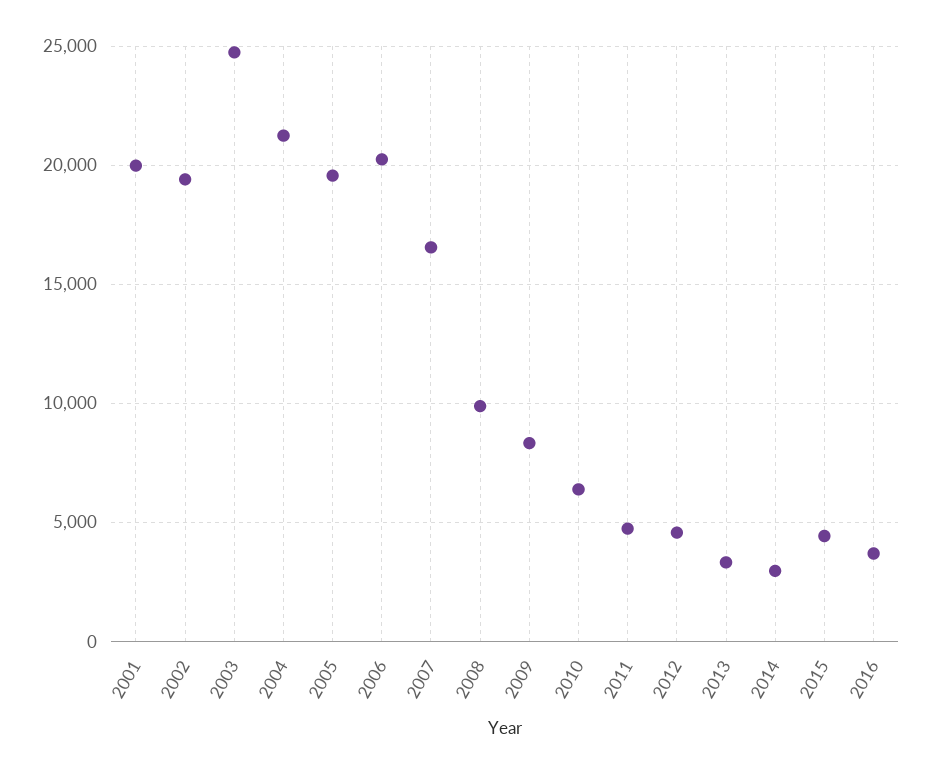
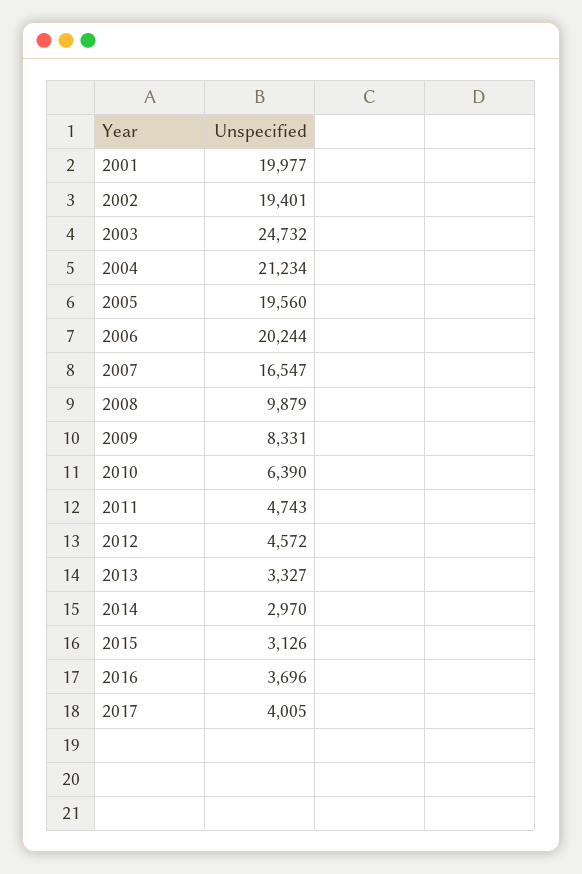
2015: 4500 -> 3126
2017: none -> 4005

